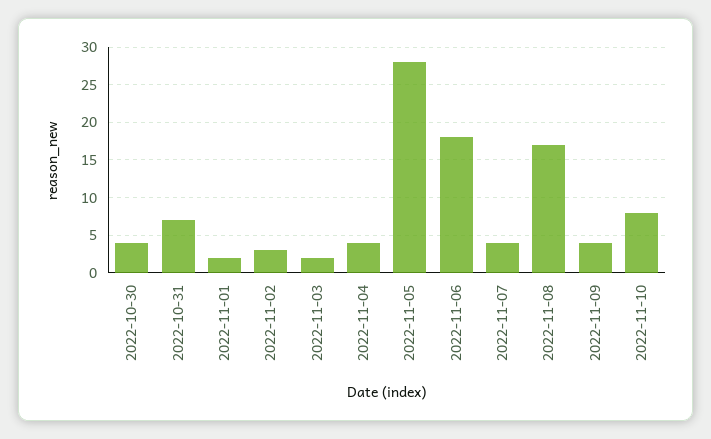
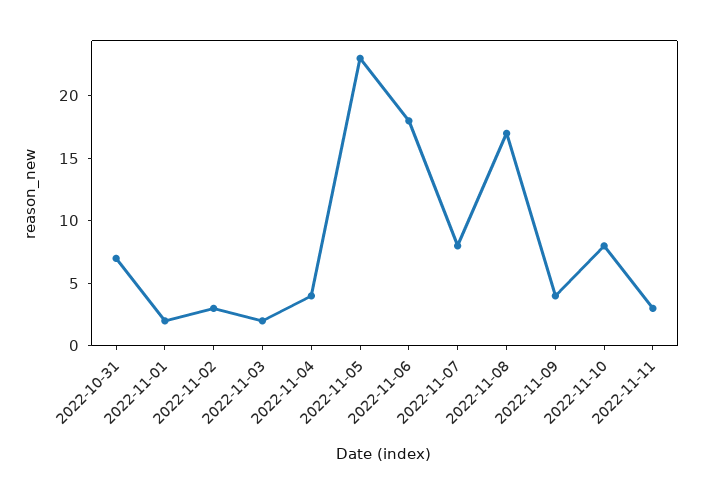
2022-10-30: 4 -> none
2022-11-05: 28 -> 23
2022-11-07: 4 -> 8
2022-11-11: none -> 3

